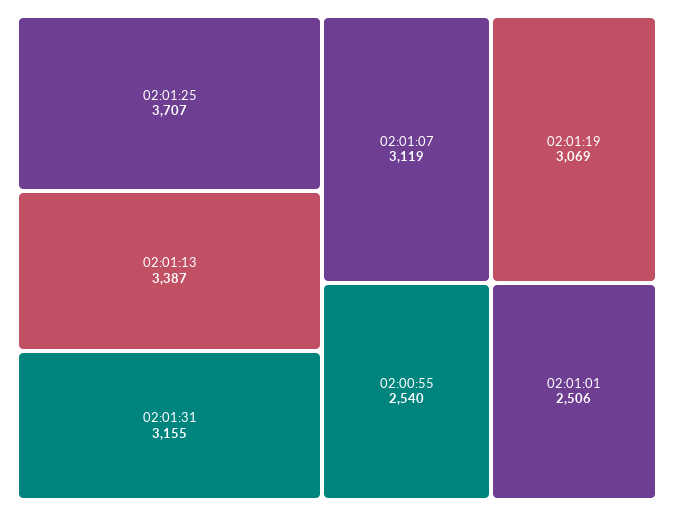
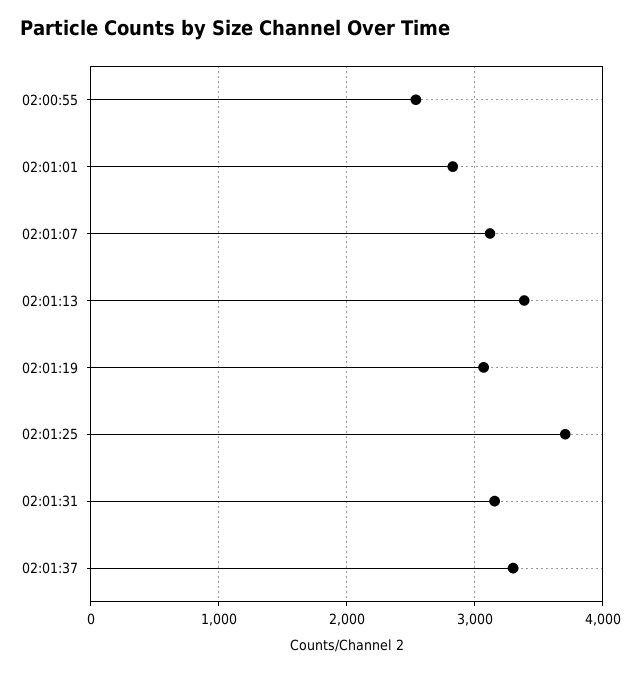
02:01:01: 2506 -> 2800
02:01:37: none -> 3300

